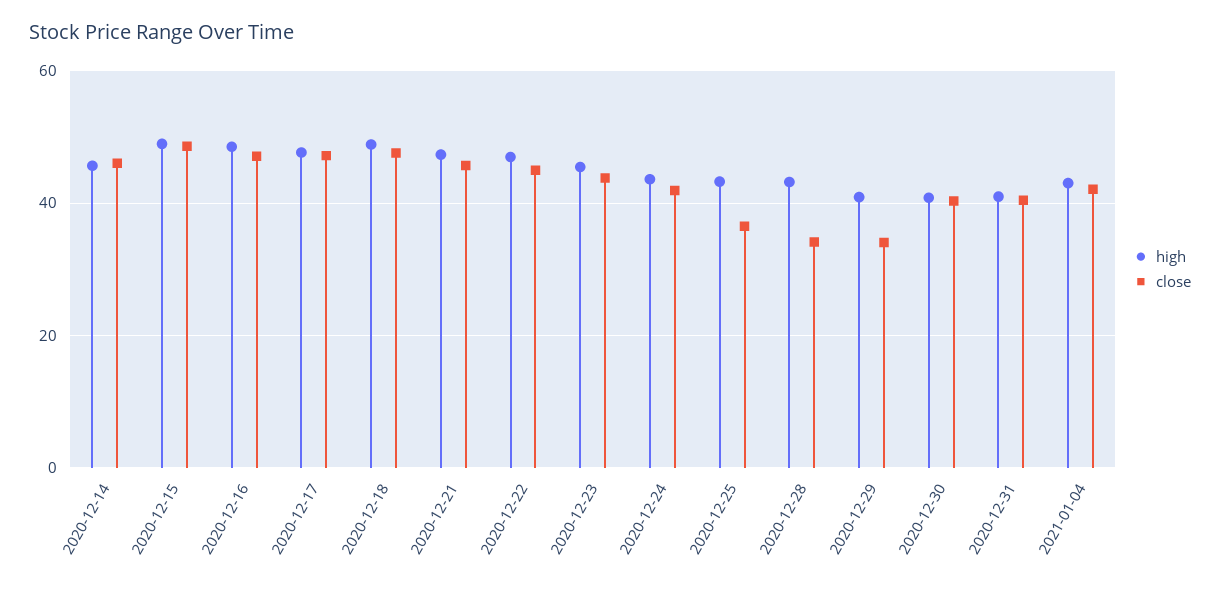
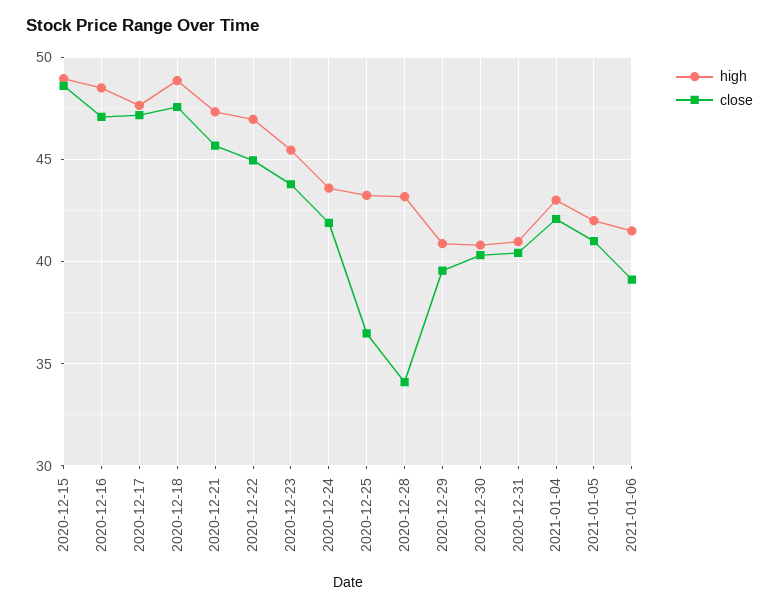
high, 2020-12-14: 46 -> none
close, 2020-12-14: 46 -> none
close, 2020-12-29: 34 -> 39.5
high, 2021-01-05: none -> 42
close, 2021-01-05: none -> 41
high, 2021-01-06: none -> 41.5
close, 2021-01-06: none -> 39

